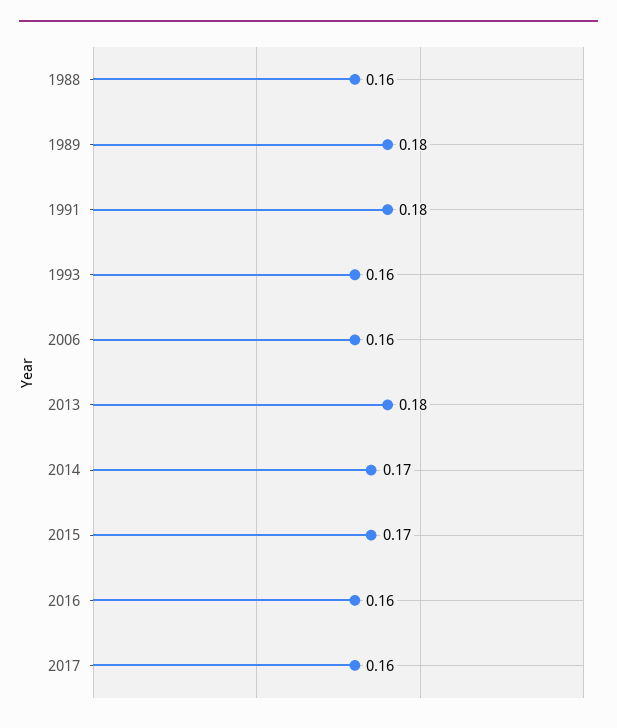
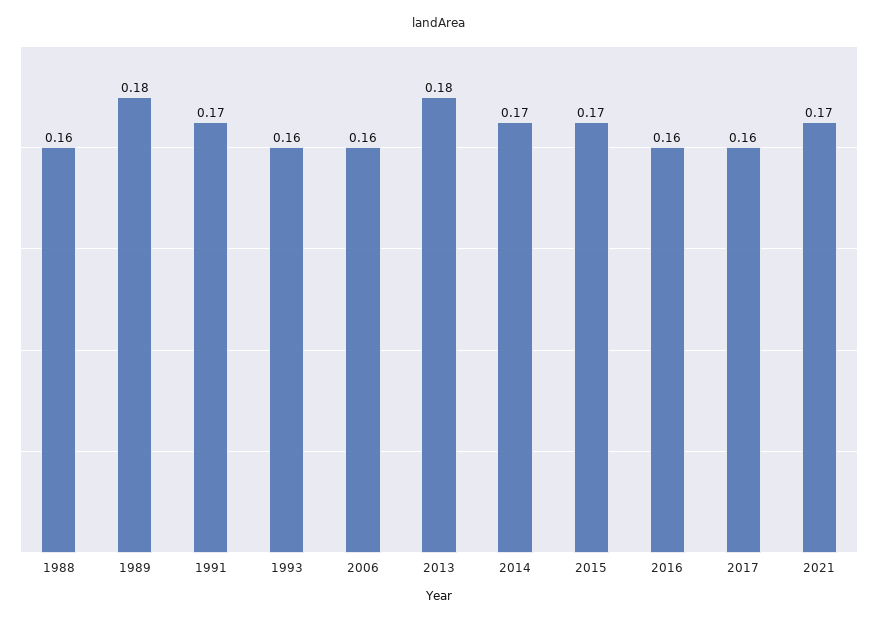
1991: 0.18 -> 0.17
2021: none -> 0.17

